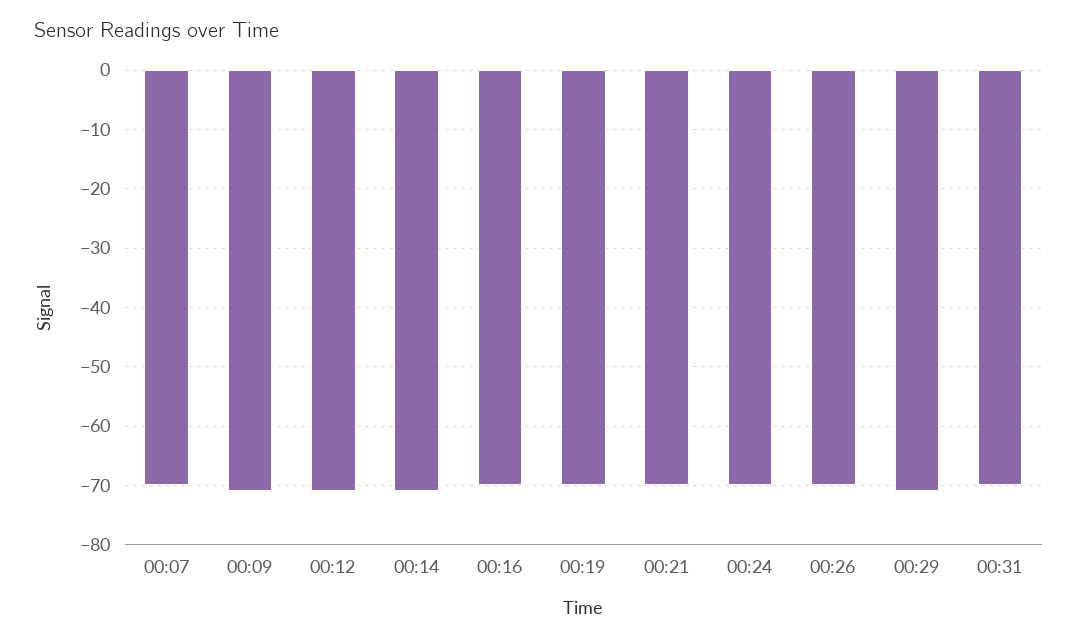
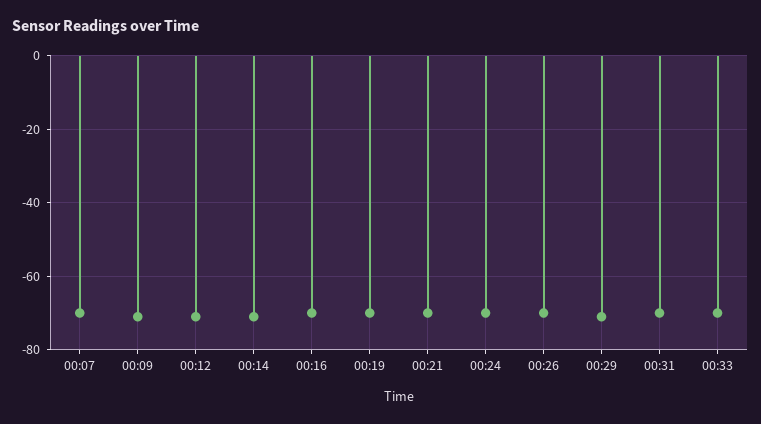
00:33: none -> -70

